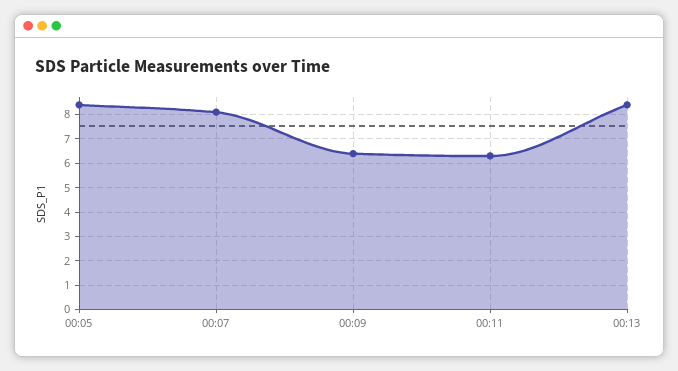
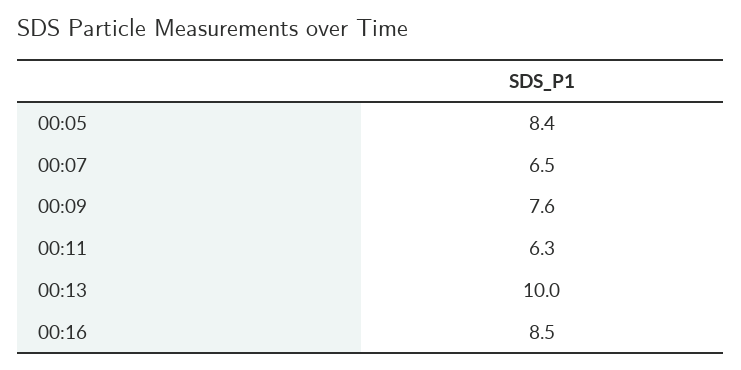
00:07: 8 -> 6.5
00:09: 6.5 -> 7.6
00:13: 8.5 -> 10
00:16: none -> 8.5

